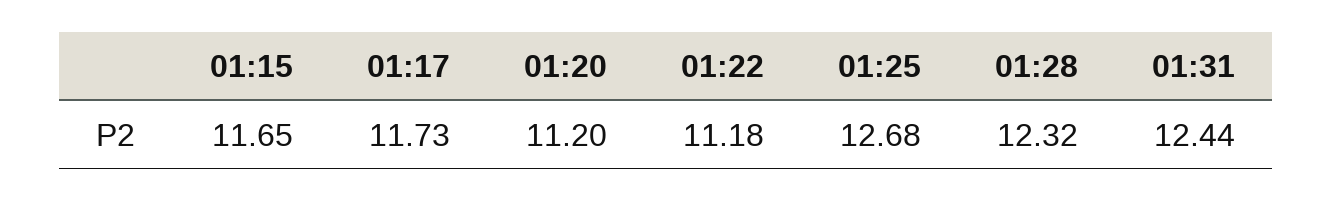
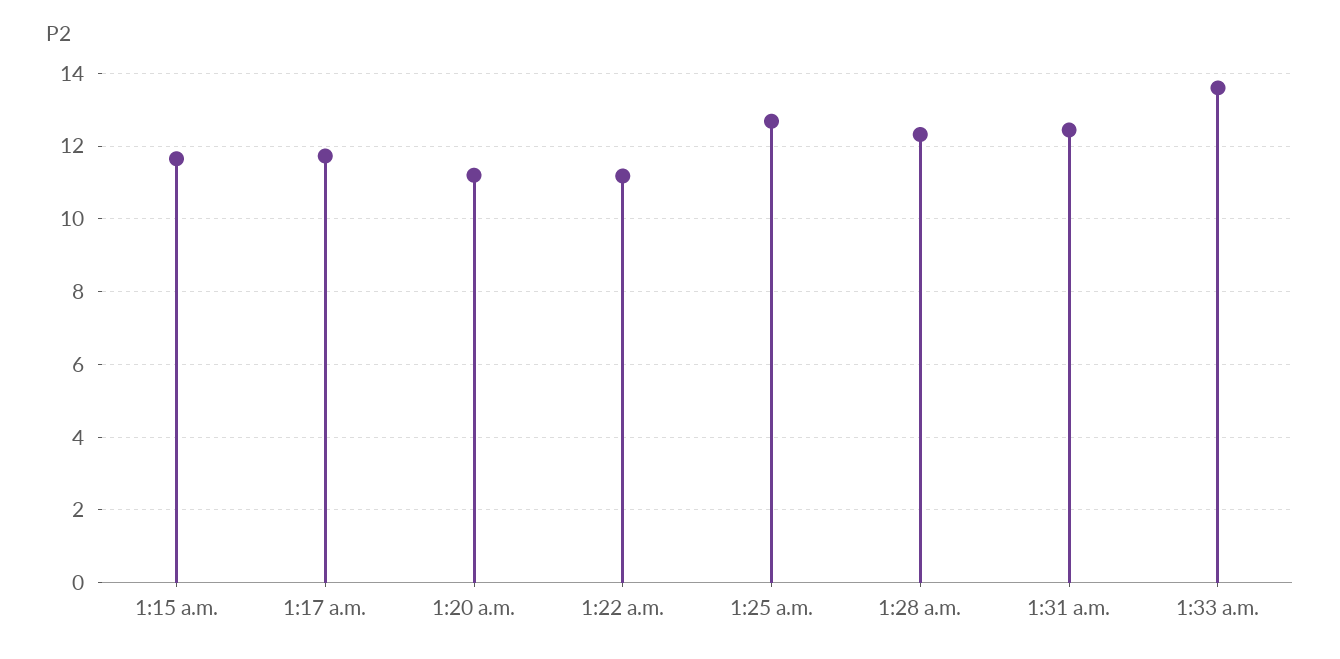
1:33 a.m.: none -> 13.6

